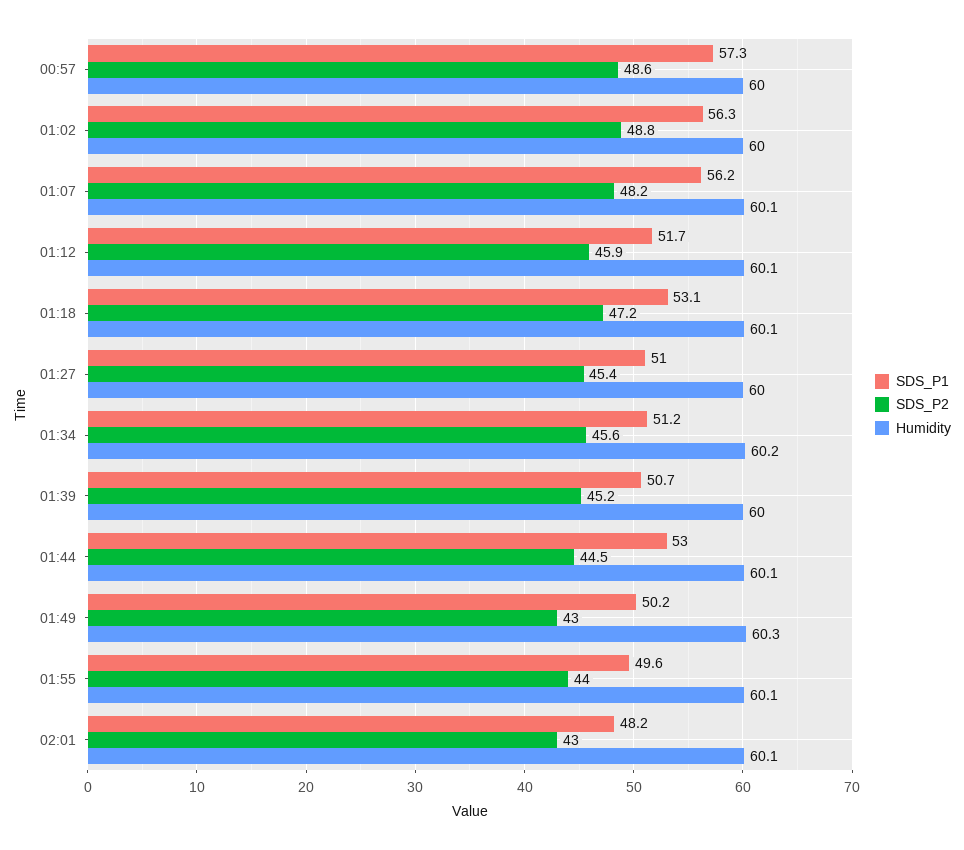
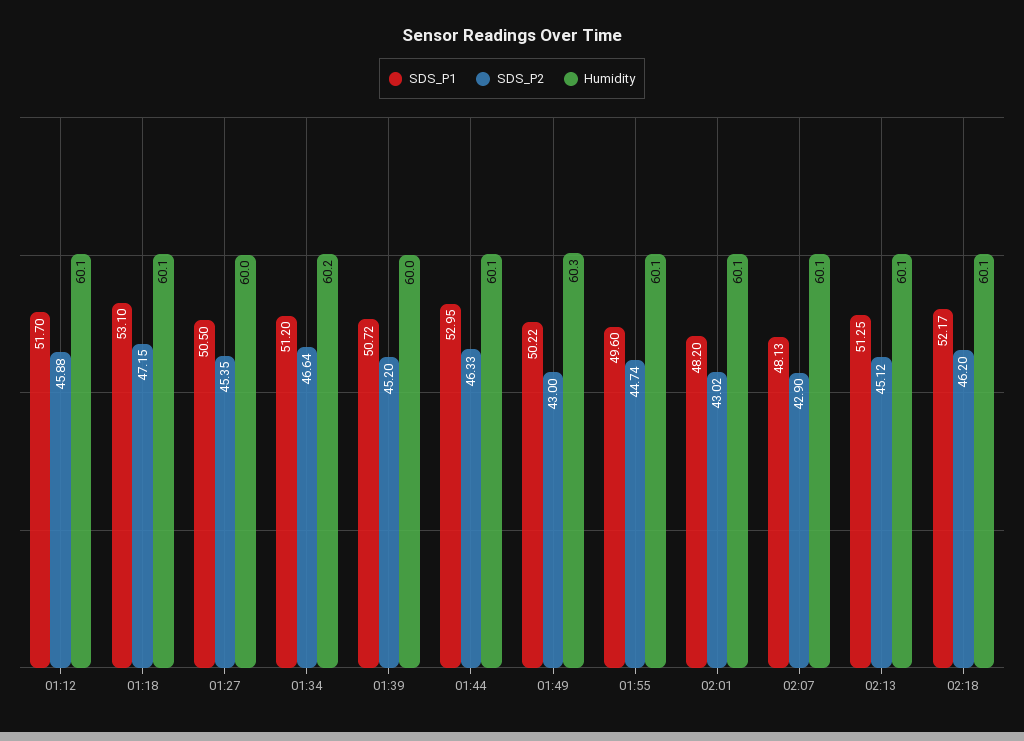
SDS_P1, 00:57: 57.3 -> none
SDS_P2, 00:57: 48.6 -> none
Humidity, 00:57: 60 -> none
SDS_P1, 01:02: 56.3 -> none
SDS_P2, 01:02: 48.8 -> none
Humidity, 01:02: 60 -> none
SDS_P1, 01:07: 56.2 -> none
SDS_P2, 01:07: 48.2 -> none
Humidity, 01:07: 60.1 -> none
SDS_P1, 01:27: 51 -> 50.5
SDS_P2, 01:34: 45.6 -> 46.64
SDS_P2, 01:44: 44.5 -> 46.33
SDS_P2, 01:55: 44 -> 44.74
SDS_P1, 02:07: none -> 48.13
SDS_P2, 02:07: none -> 42.9
Humidity, 02:07: none -> 60.1
SDS_P1, 02:13: none -> 51.25
SDS_P2, 02:13: none -> 45.12
Humidity, 02:13: none -> 60.1
SDS_P1, 02:18: none -> 52.17
SDS_P2, 02:18: none -> 46.2
Humidity, 02:18: none -> 60.1

